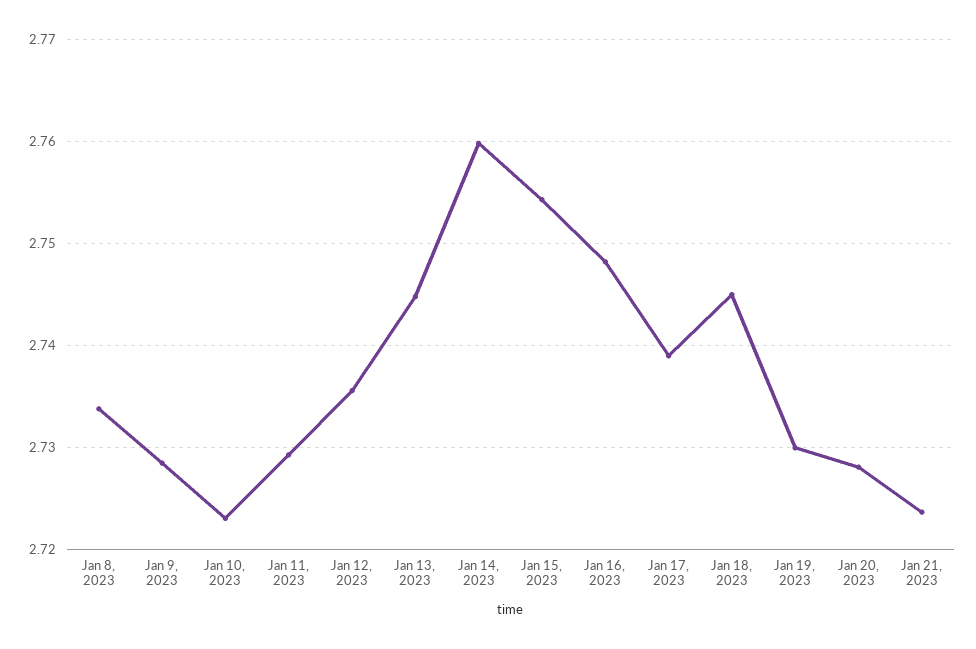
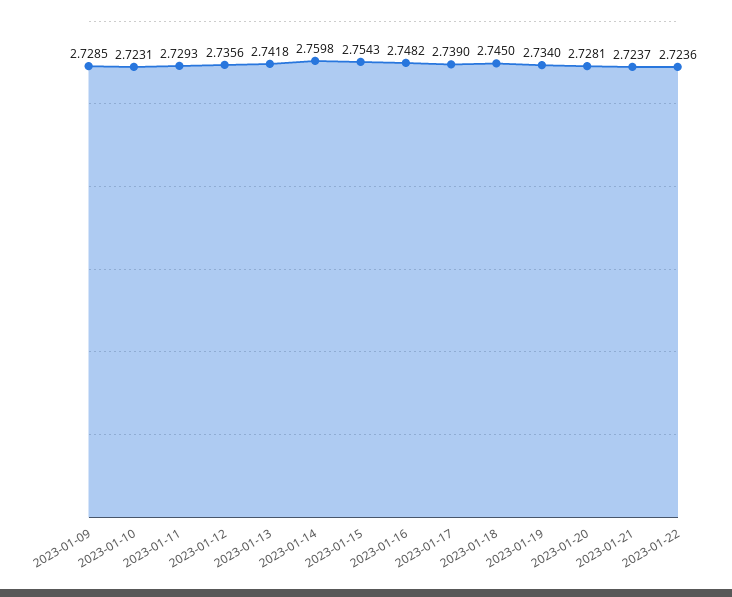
Jan 8, 2023: 2.734 -> none
Jan 13, 2023: 2.745 -> 2.7418
Jan 19, 2023: 2.73 -> 2.734
2023-01-22: none -> 2.7236

